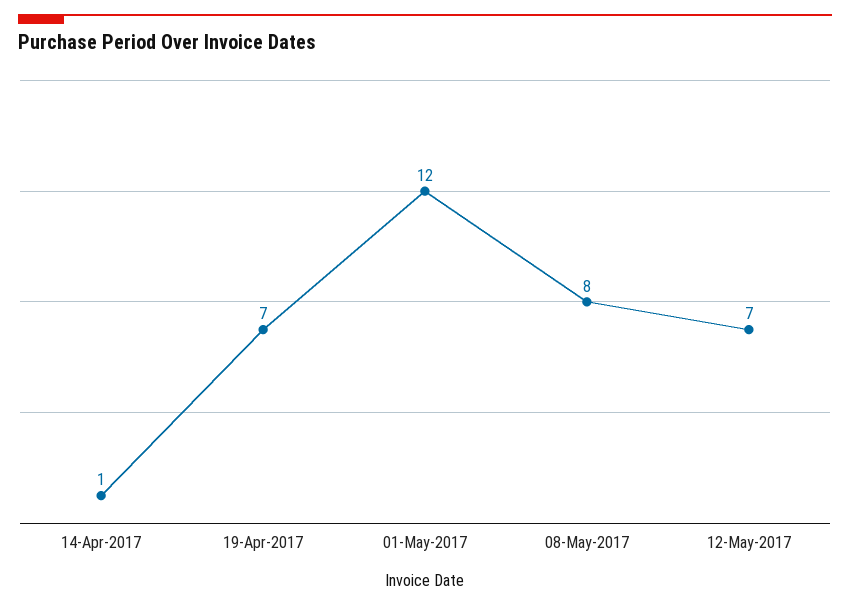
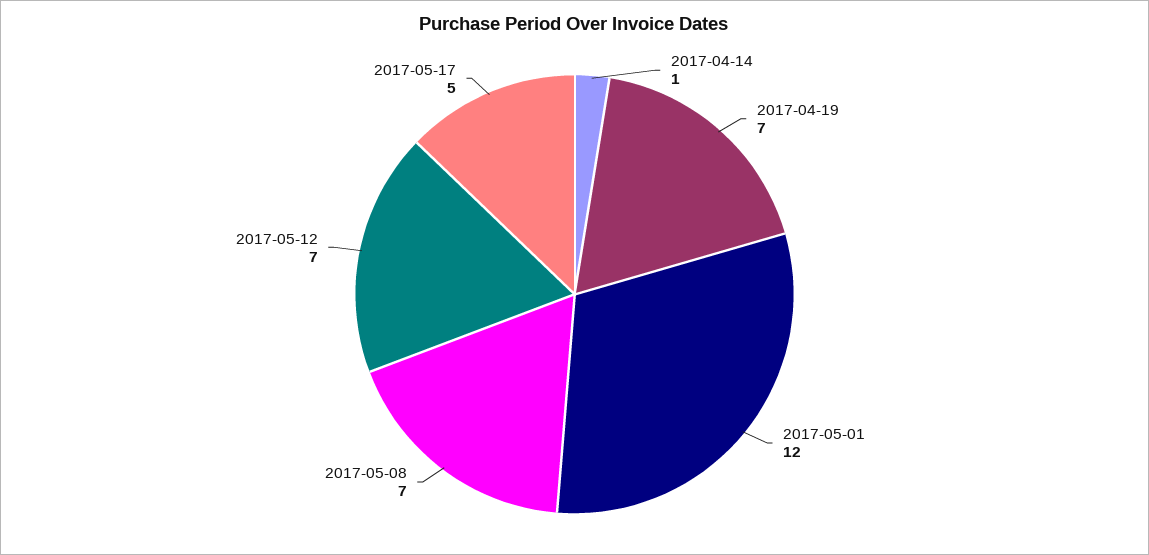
08-May-2017: 8 -> 7
2017-05-17: none -> 5

